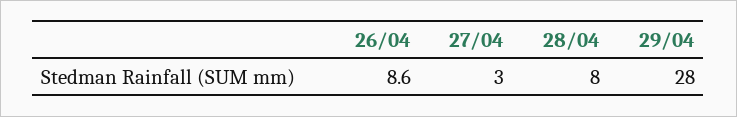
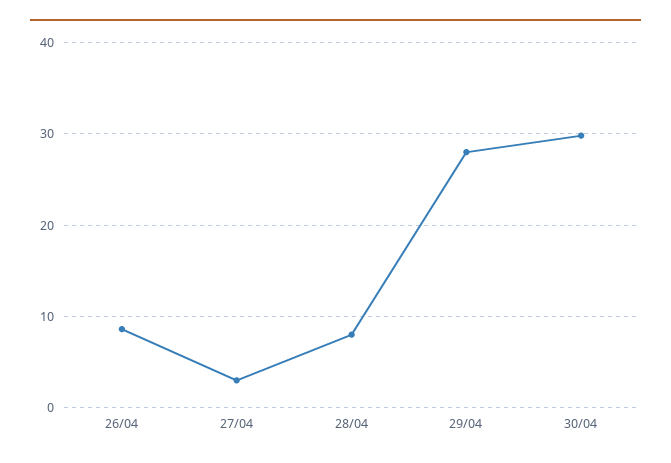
30/04: none -> 30

